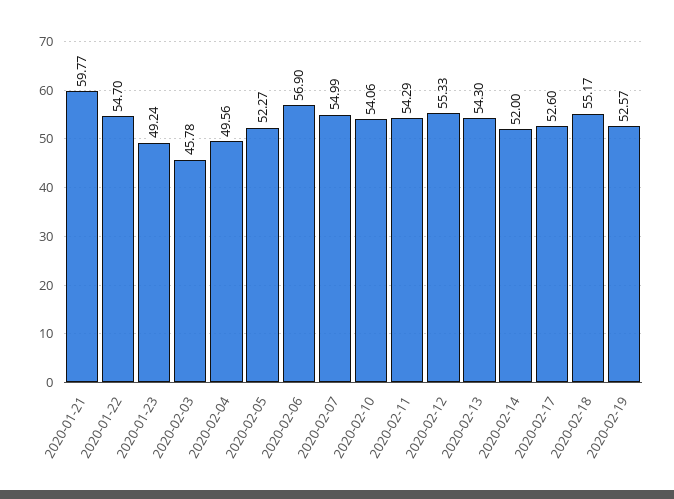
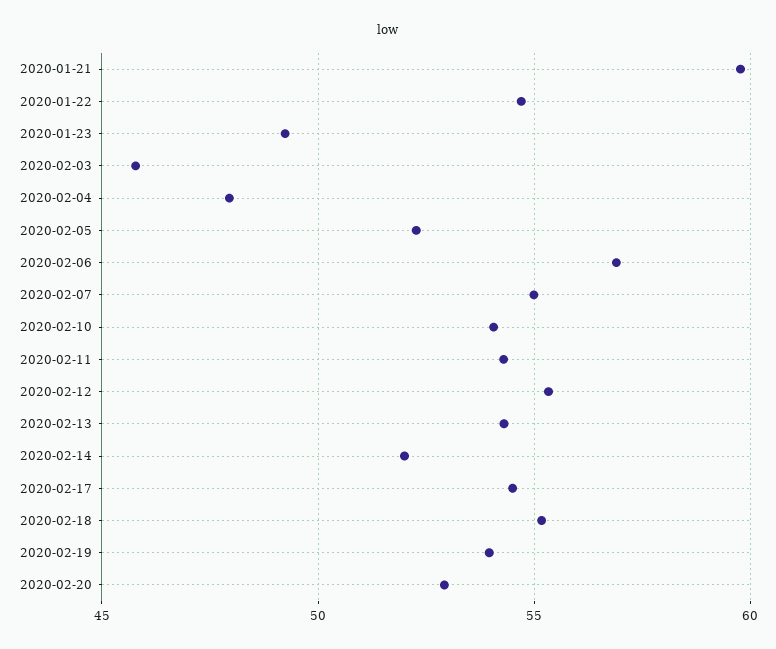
2020-02-04: 49.56 -> 48
2020-02-17: 52.6 -> 54.5
2020-02-19: 52.57 -> 54
2020-02-20: none -> 53

